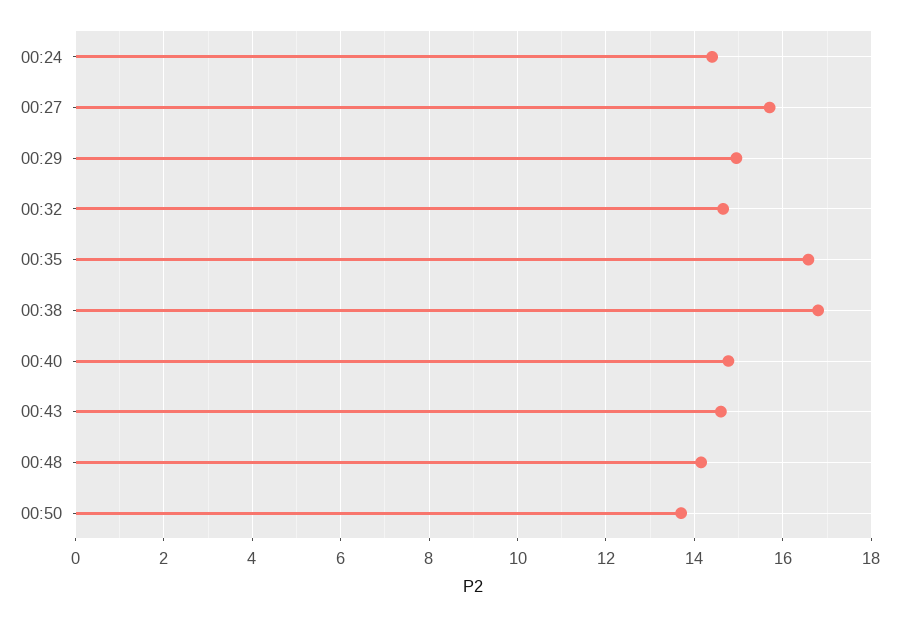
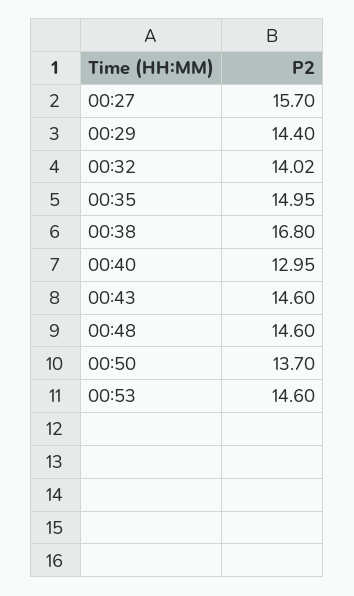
00:24: 14.4 -> none
00:29: 15 -> 14.4
00:32: 14.6 -> 14.02
00:35: 16.6 -> 14.95
00:40: 14.8 -> 12.95
00:48: 14.2 -> 14.6
00:53: none -> 14.6

